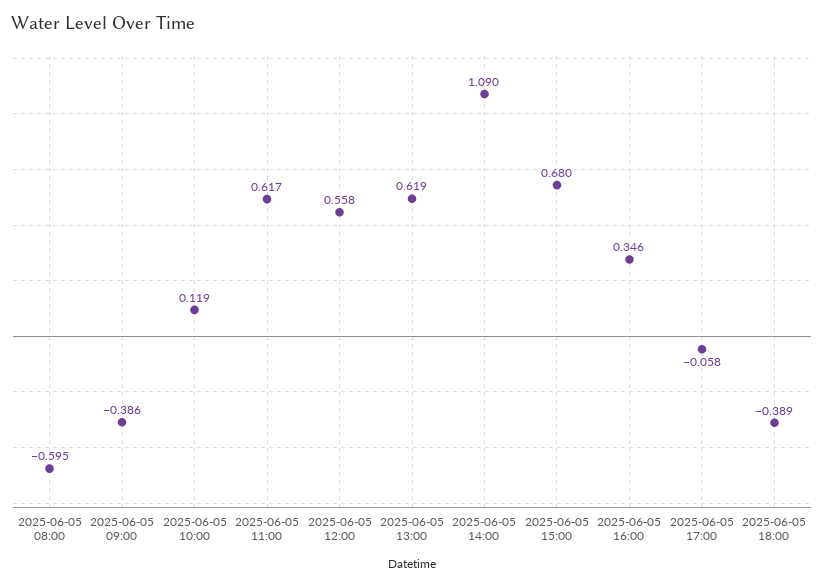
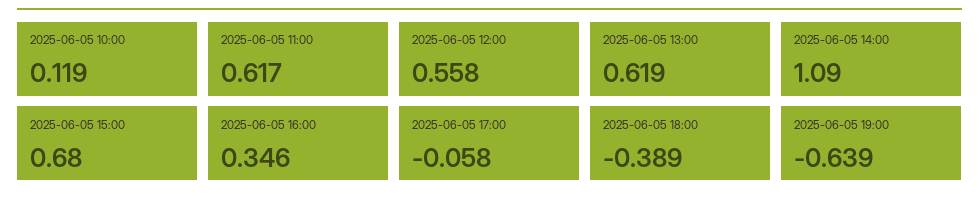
2025-06-05 08:00: -0.595 -> none
2025-06-05 09:00: -0.386 -> none
2025-06-05 19:00: none -> -0.639

